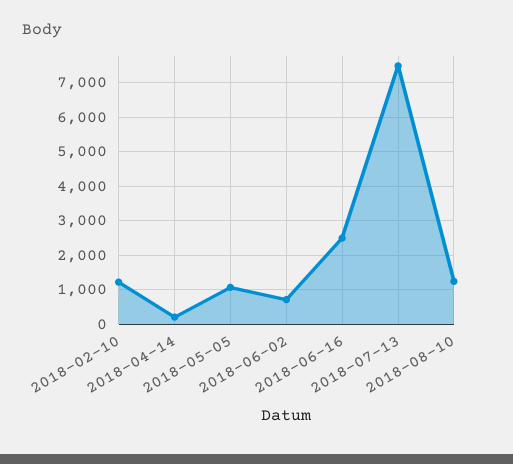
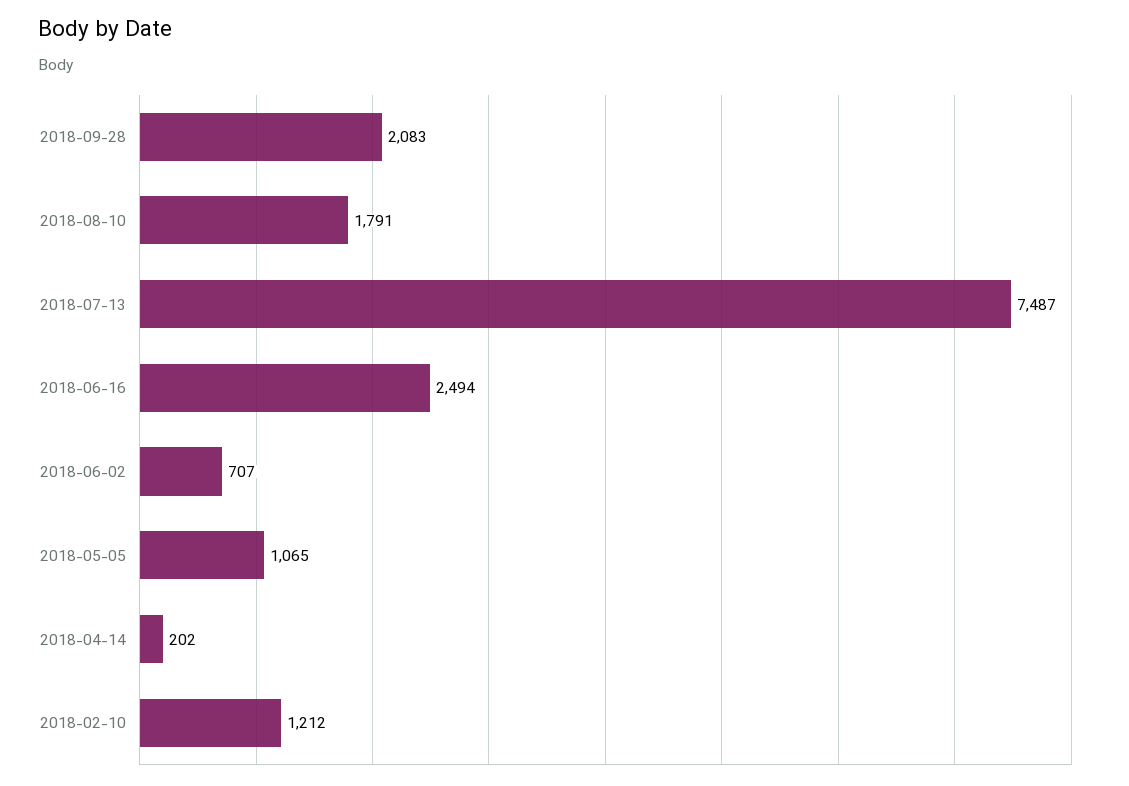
2018-08-10: 1200 -> 1791
2018-09-28: none -> 2083

